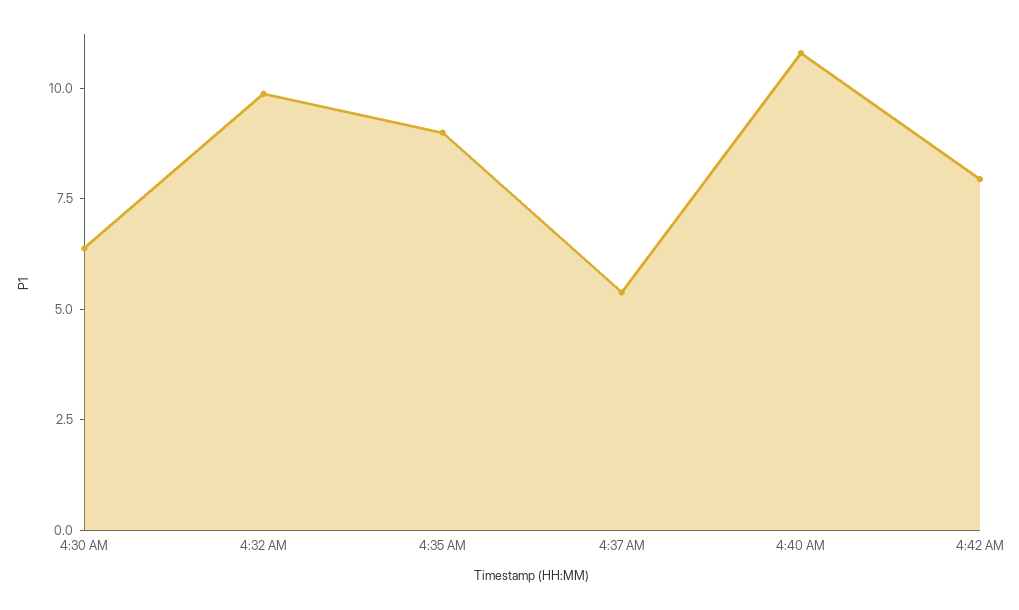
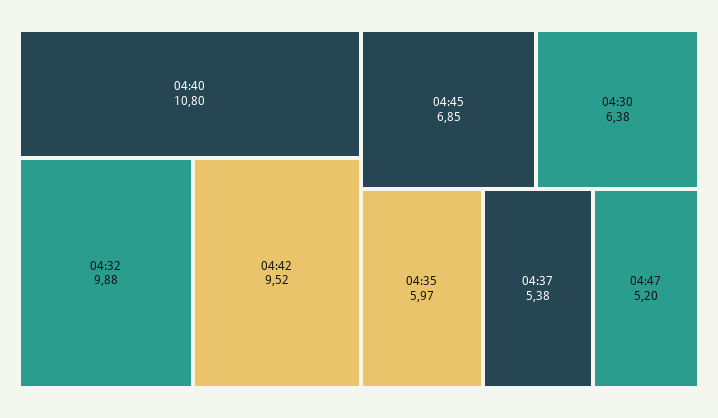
4:35 AM: 9 -> 5.97
4:42 AM: 8 -> 9.52
04:45: none -> 6.85
04:47: none -> 5.2

